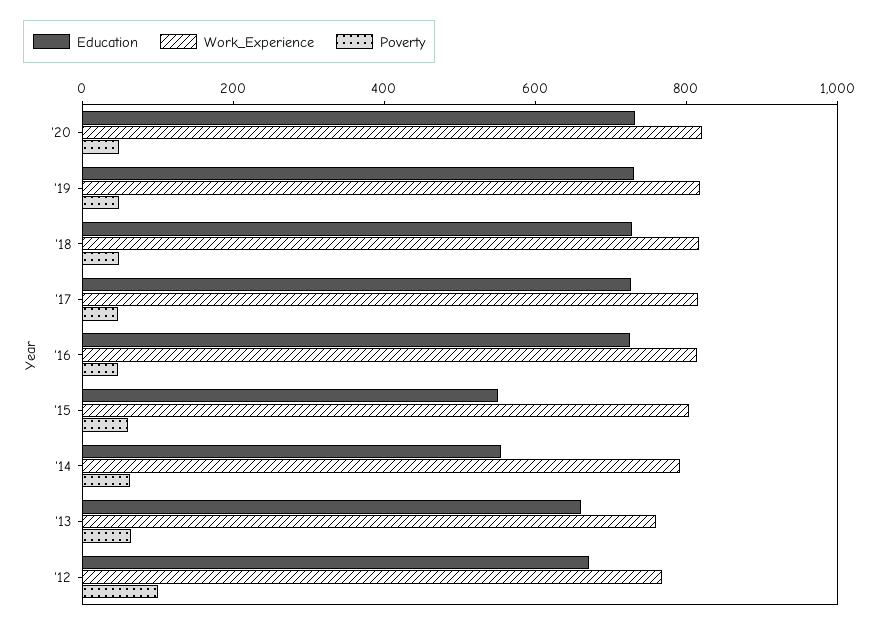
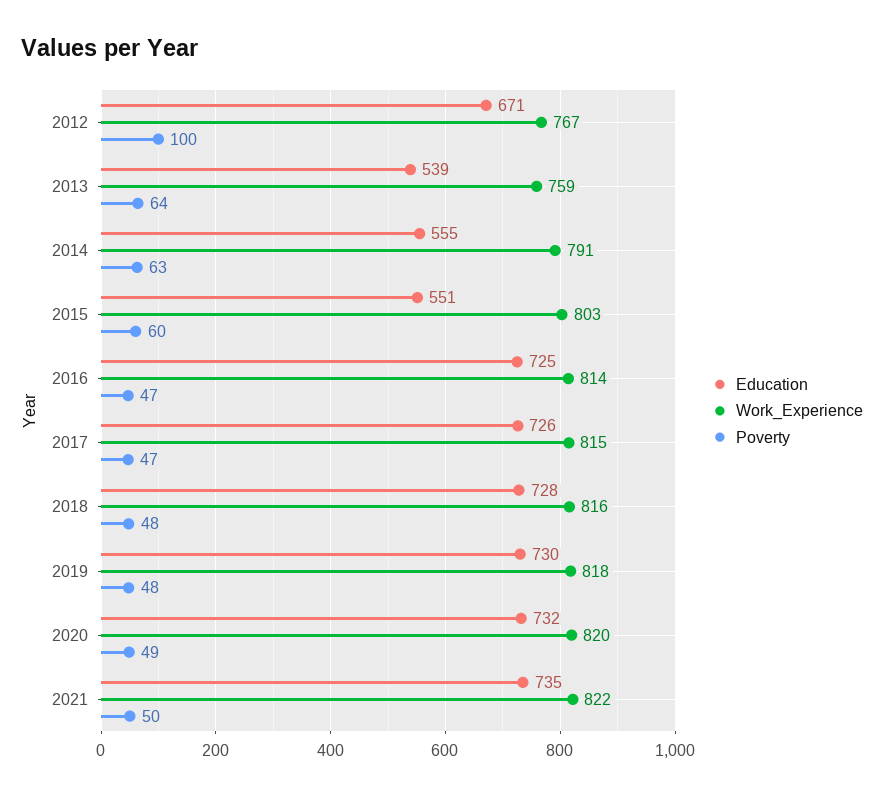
Education, '13: 650 -> 539
Education, 2021: none -> 735
Work_Experience, 2021: none -> 822
Poverty, 2021: none -> 50

